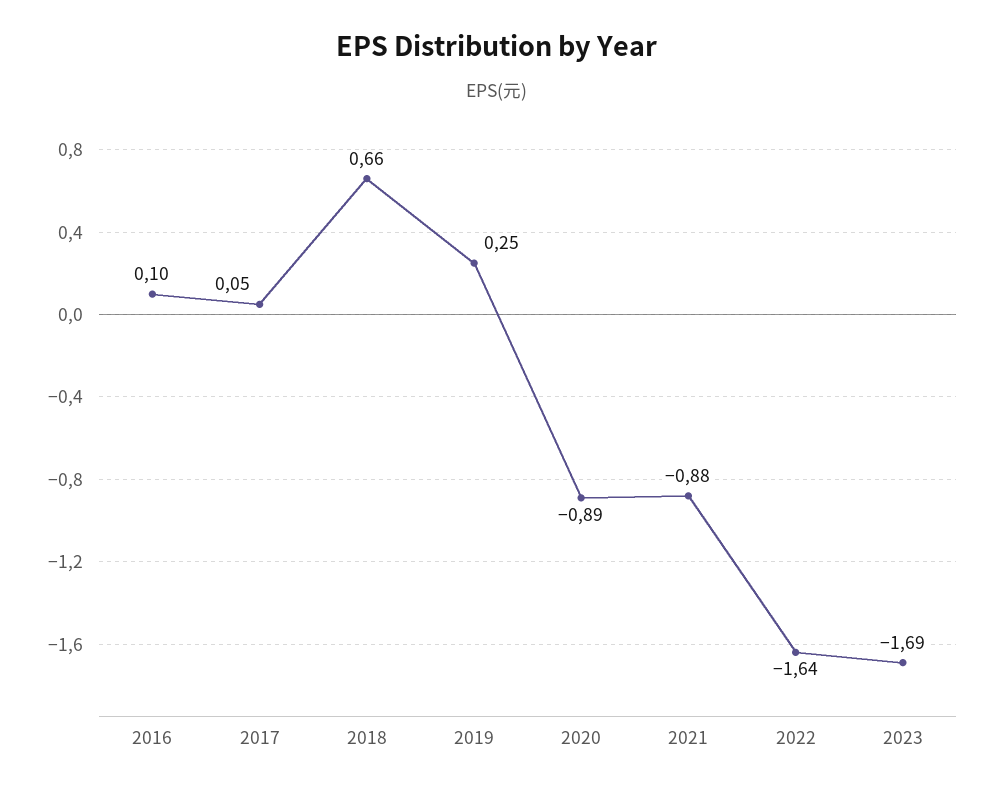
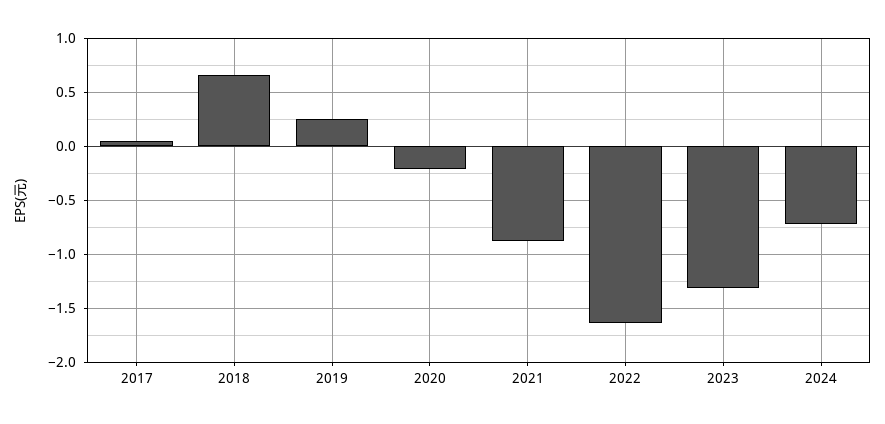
2016: 0.1 -> none
2020: -0.89 -> -0.2
2023: -1.69 -> -1.3
2024: none -> -0.7

